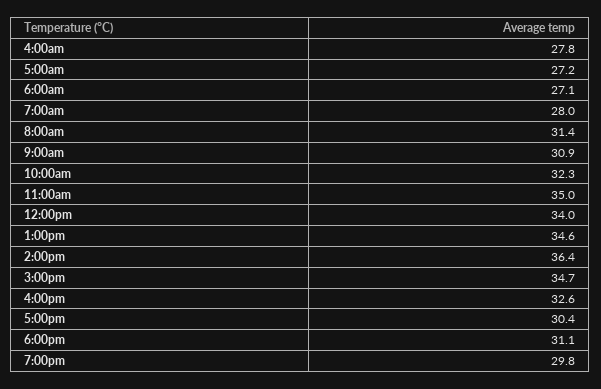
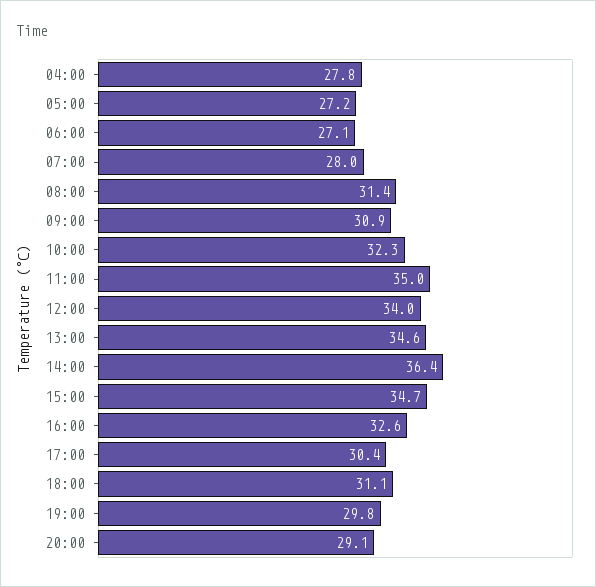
20:00: none -> 29.1

